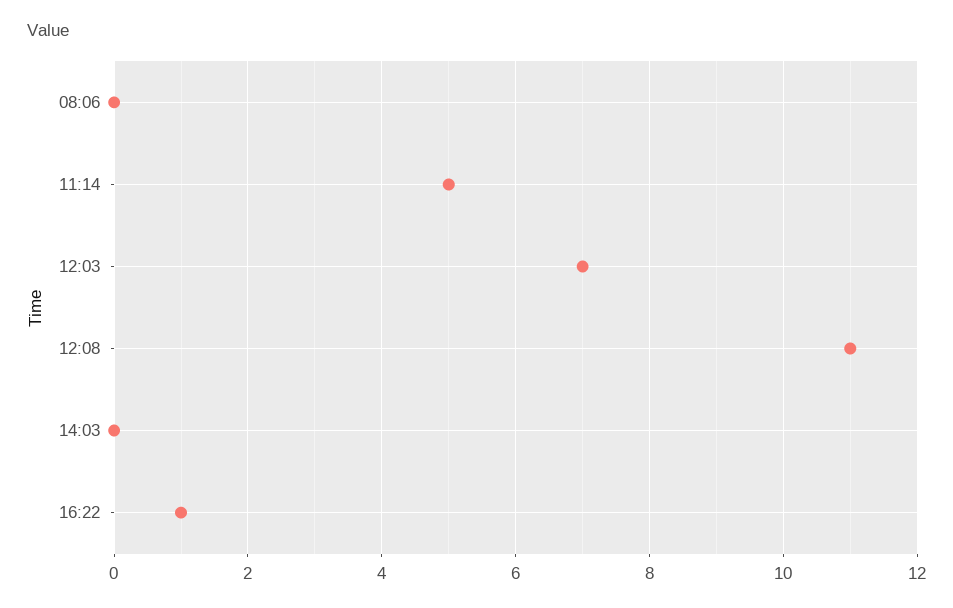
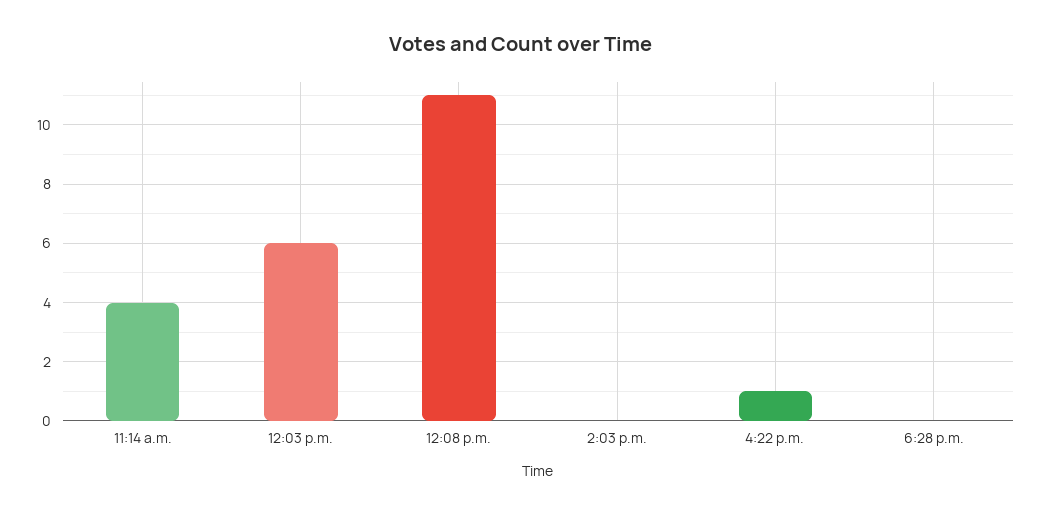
08:06: 0 -> none
11:14: 5 -> 4
12:03: 7 -> 6
6:28 p.m.: none -> 0

